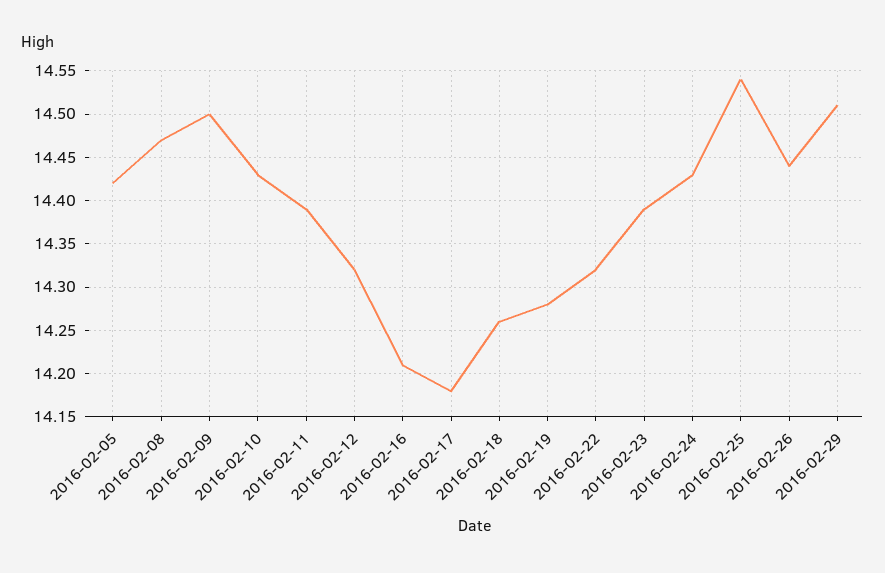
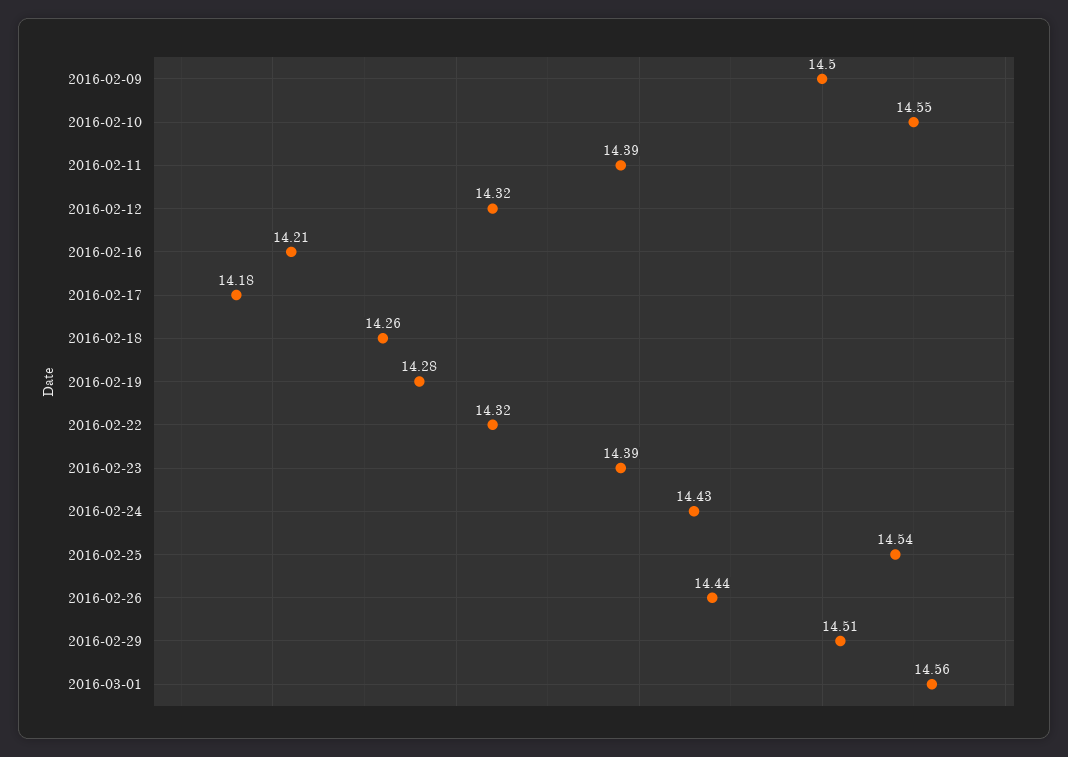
2016-02-05: 14.42 -> none
2016-02-08: 14.47 -> none
2016-02-10: 14.43 -> 14.55
2016-03-01: none -> 14.56

